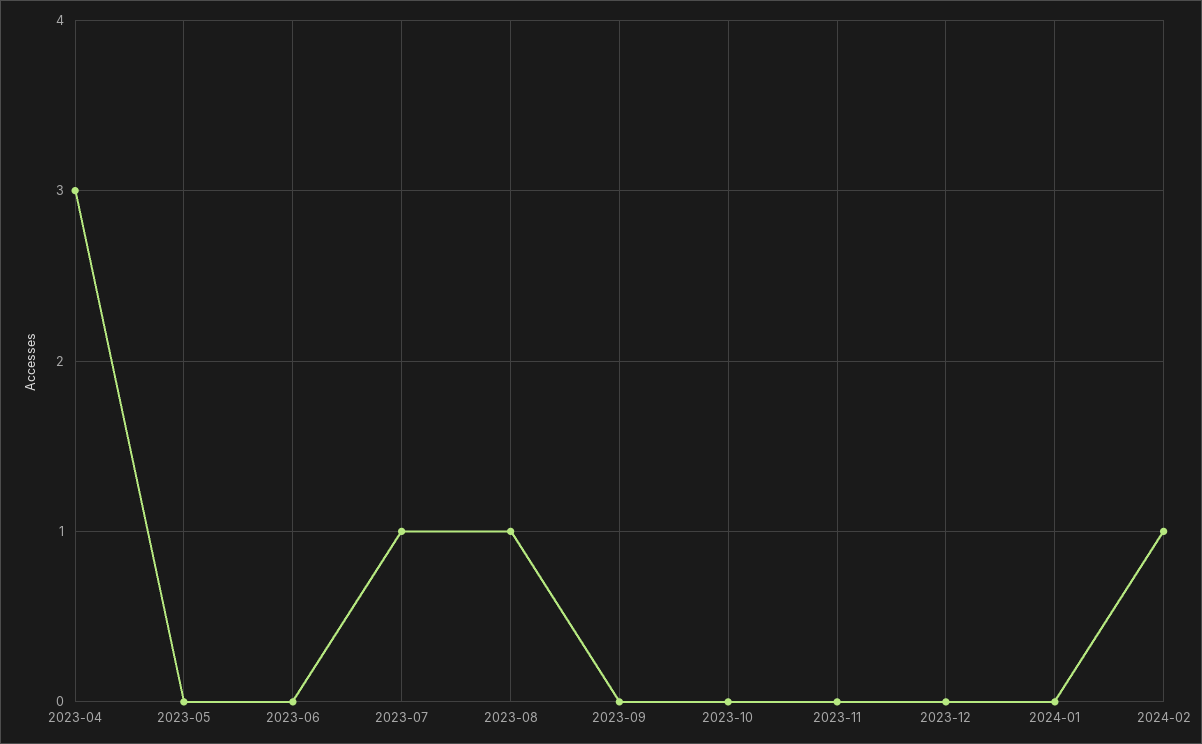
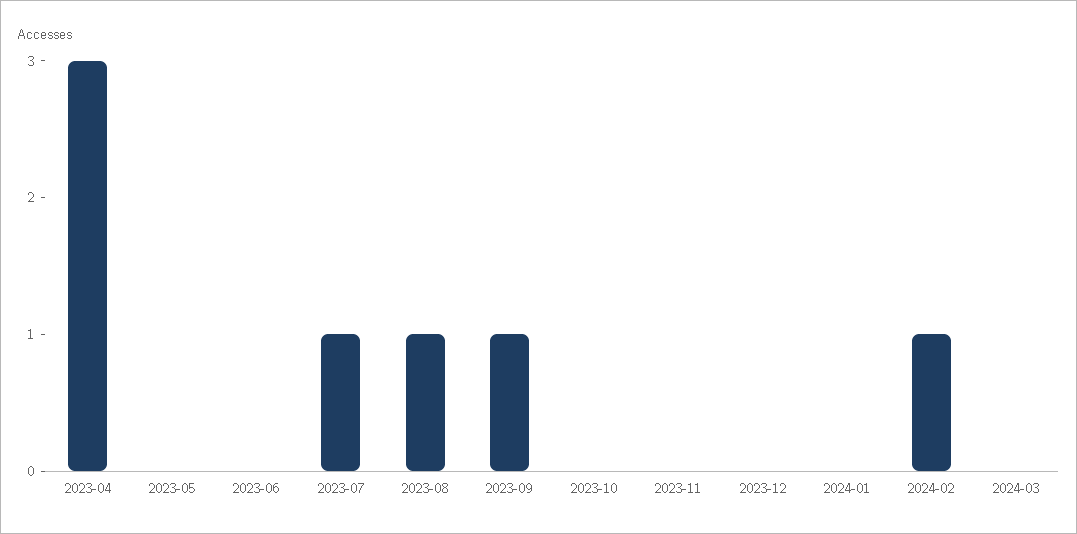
2023-09: 0 -> 1
2024-03: none -> 0

